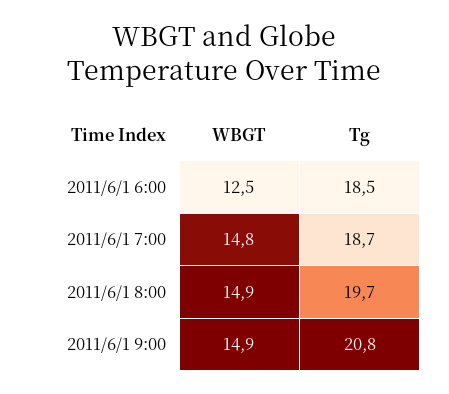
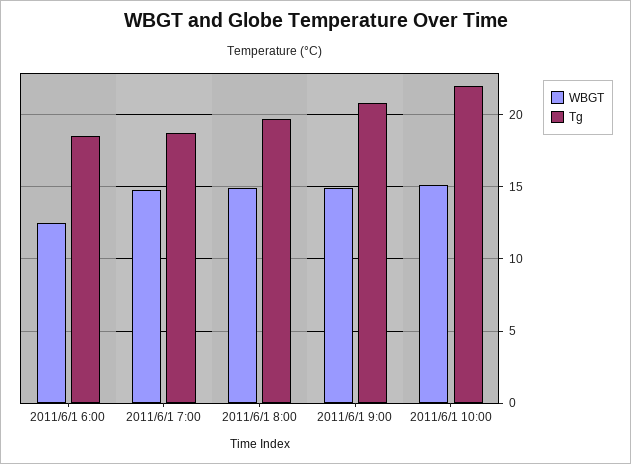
WBGT, 2011/6/1 10:00: none -> 15
Tg, 2011/6/1 10:00: none -> 22

